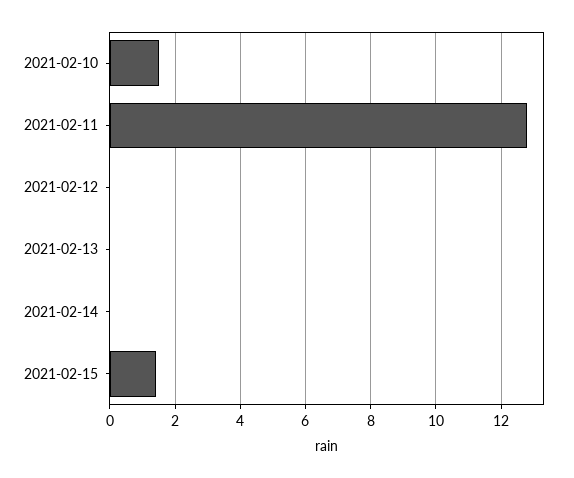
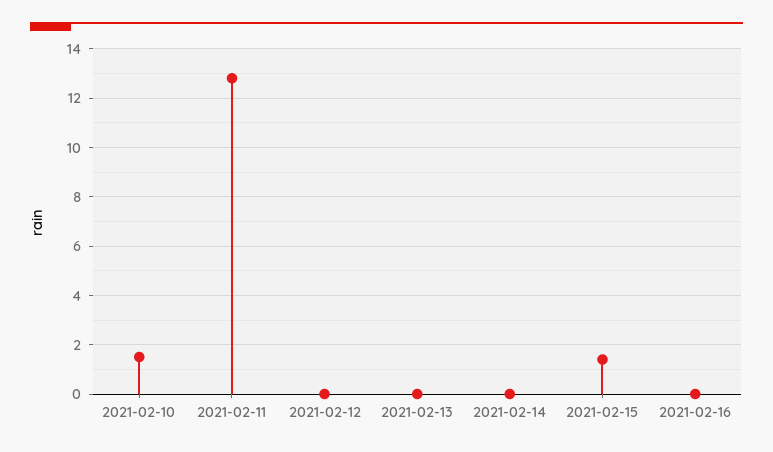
2021-02-16: none -> 0

